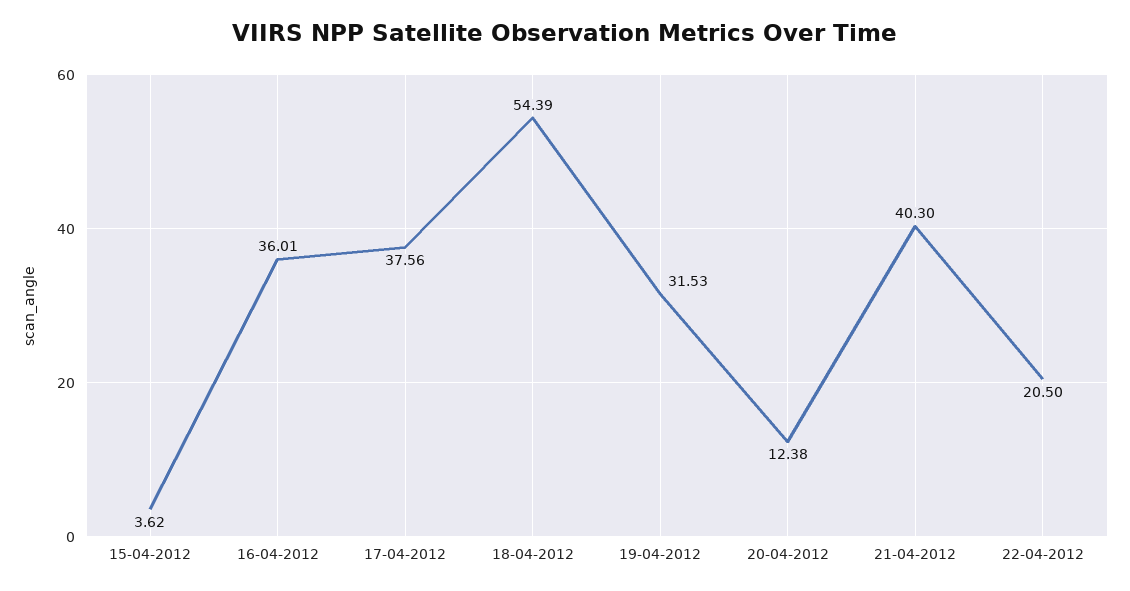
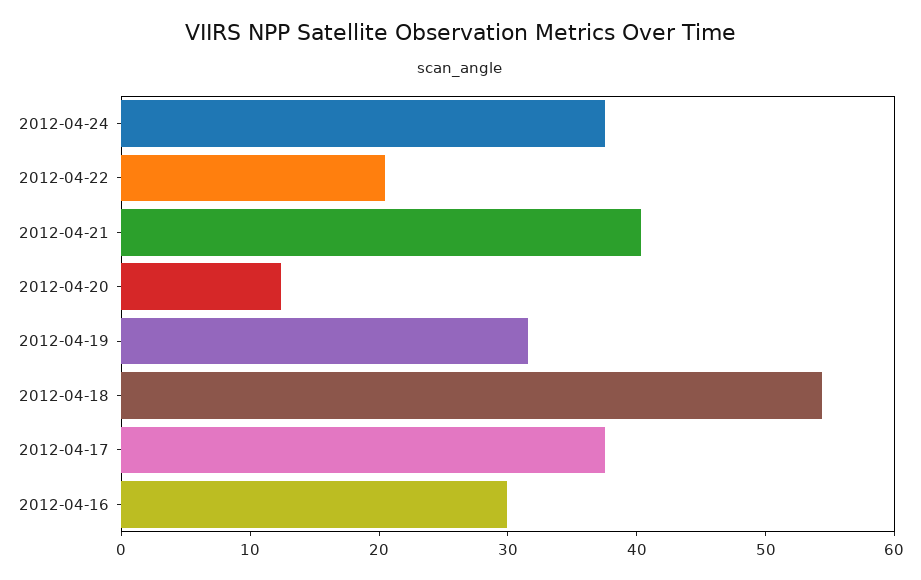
15-04-2012: 3.62 -> none
16-04-2012: 36.01 -> 30
2012-04-24: none -> 38

